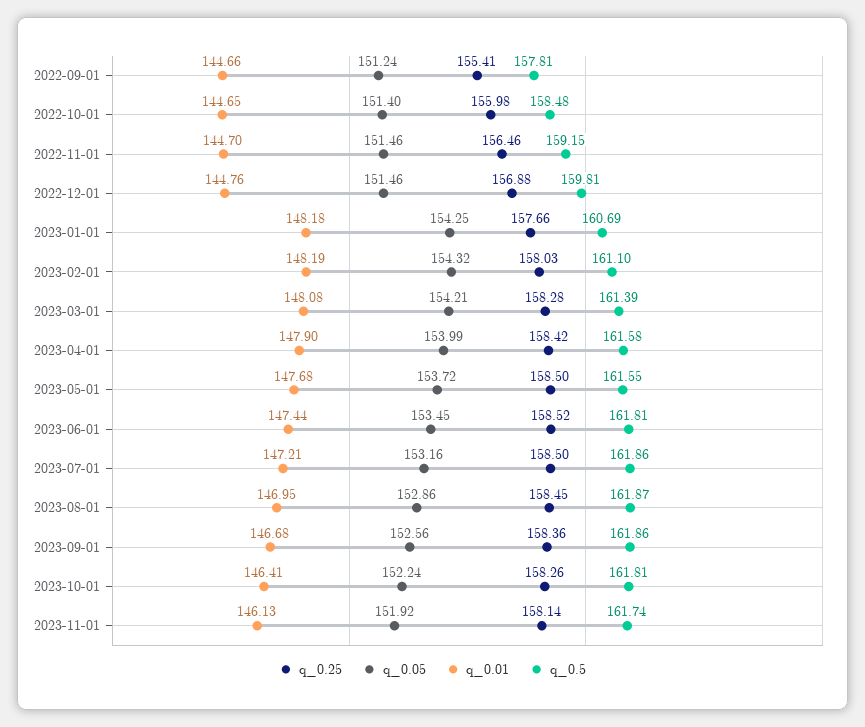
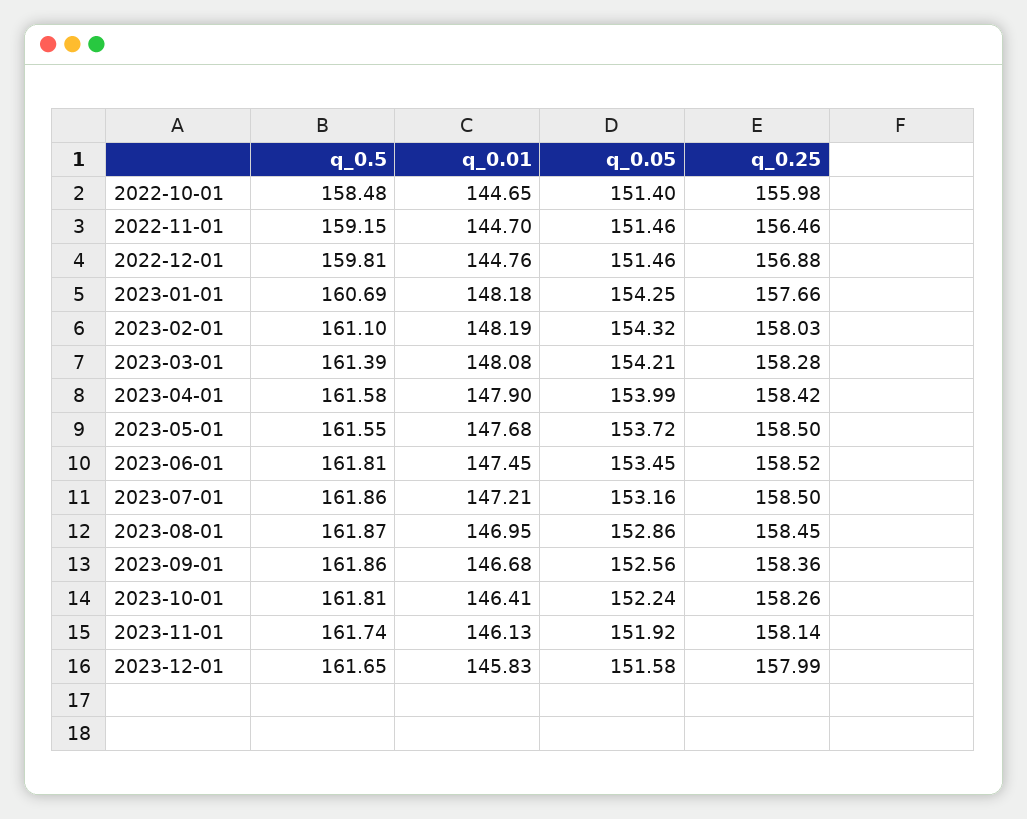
q_0.25, 2022-09-01: 155.41 -> none
q_0.05, 2022-09-01: 151.24 -> none
q_0.01, 2022-09-01: 144.66 -> none
q_0.5, 2022-09-01: 157.81 -> none
q_0.01, 2023-06-01: 147.44 -> 147.45
q_0.5, 2023-12-01: none -> 161.65
q_0.01, 2023-12-01: none -> 145.83
q_0.05, 2023-12-01: none -> 151.58
q_0.25, 2023-12-01: none -> 157.99

